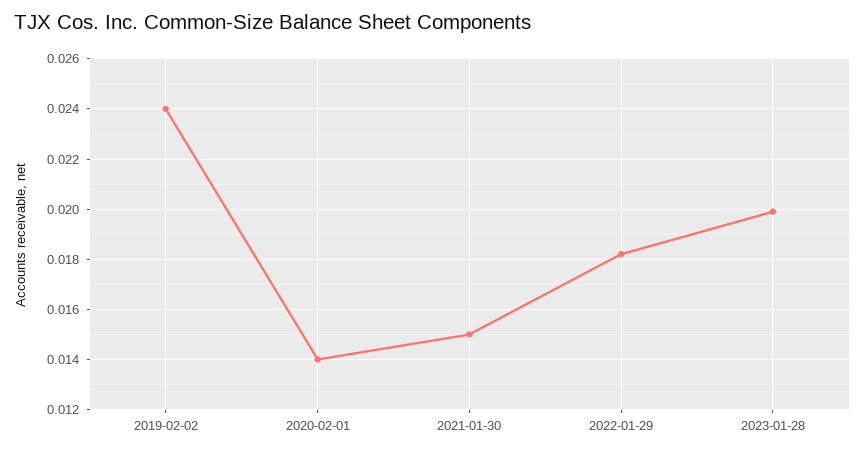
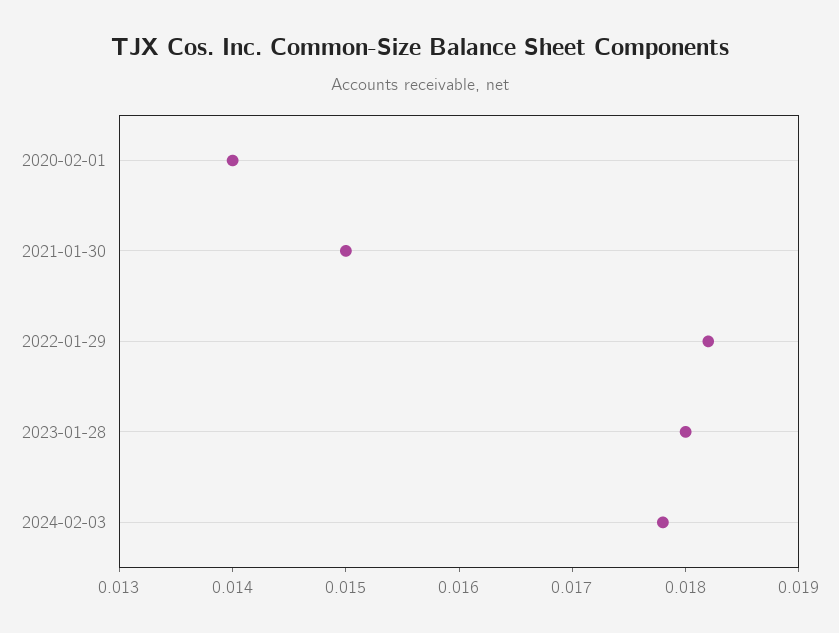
2019-02-02: 0.024 -> none
2023-01-28: 0.02 -> 0.018
2024-02-03: none -> 0.0178

